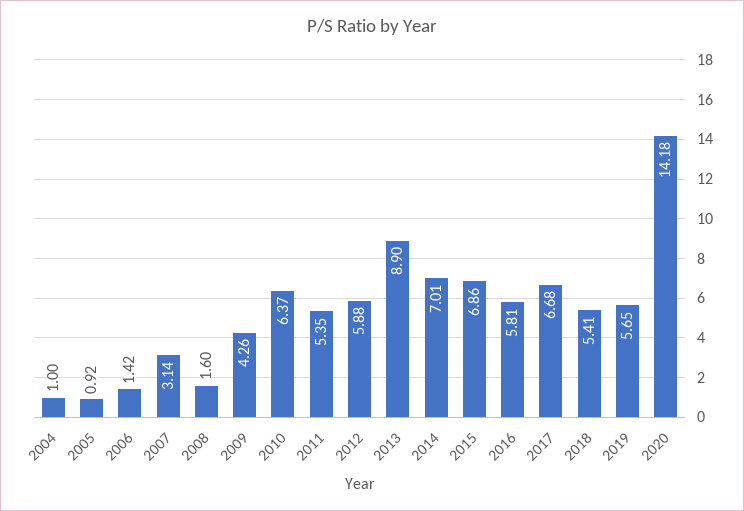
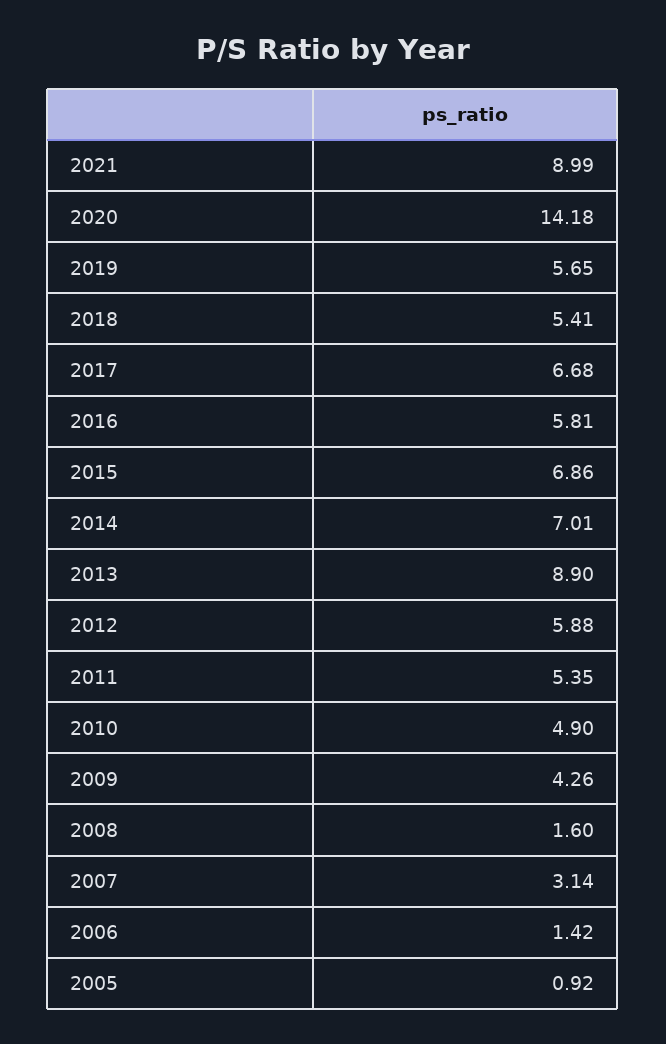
2004: 1 -> none
2010: 6.37 -> 4.9
2021: none -> 8.99

